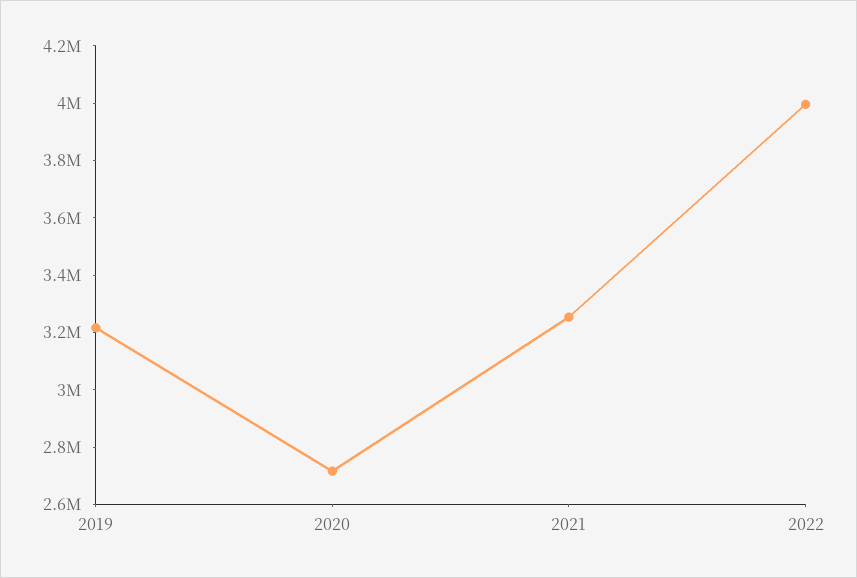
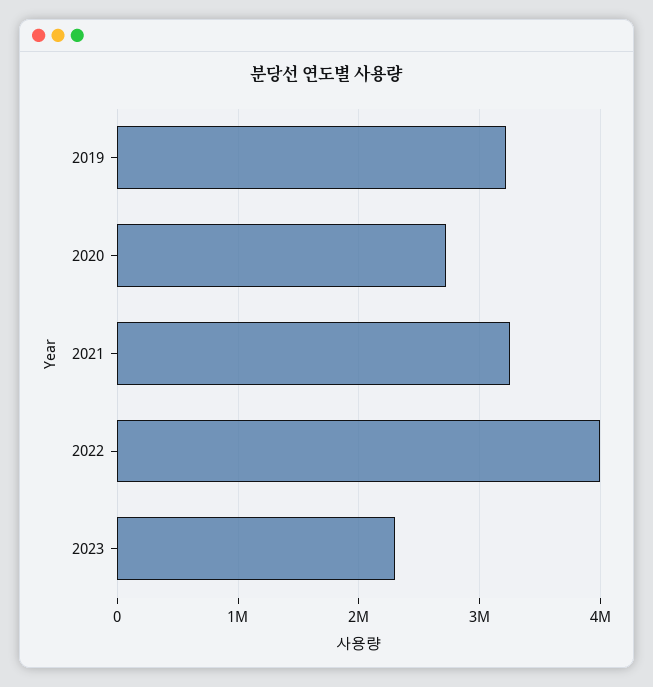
2023: none -> 2300000

